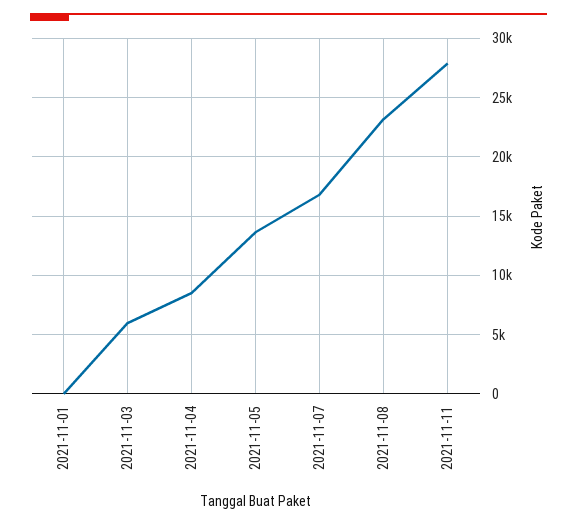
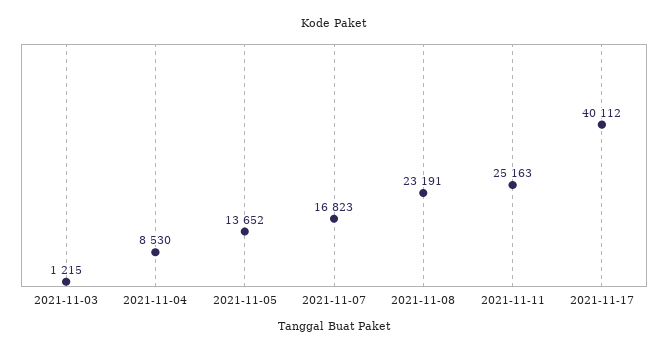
2021-11-01: 0 -> none
2021-11-03: 6000 -> 1215
2021-11-11: 28000 -> 25163
2021-11-17: none -> 40112

